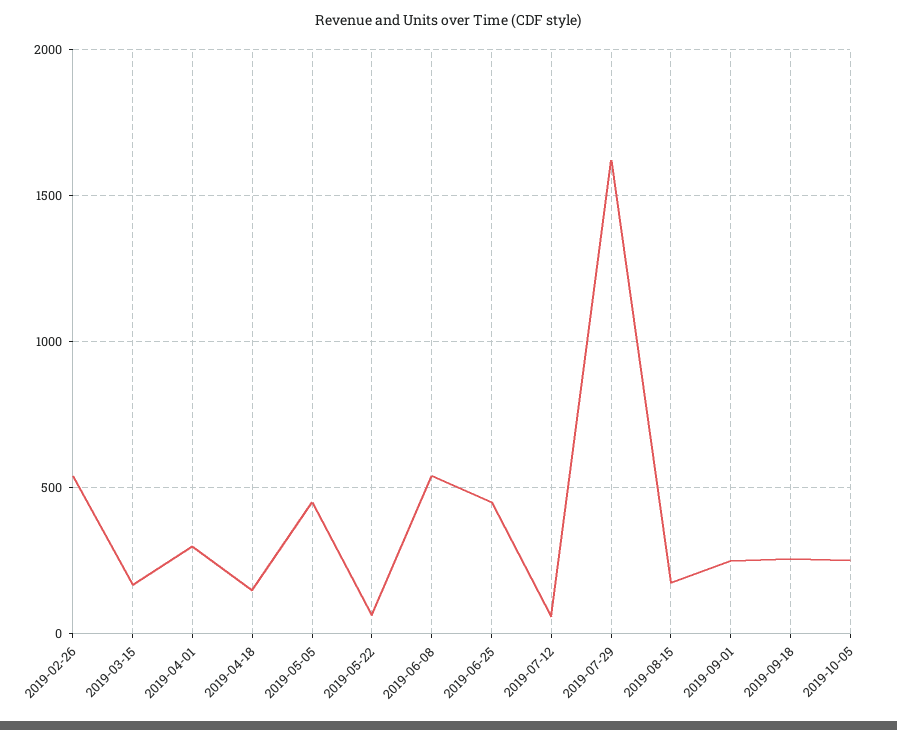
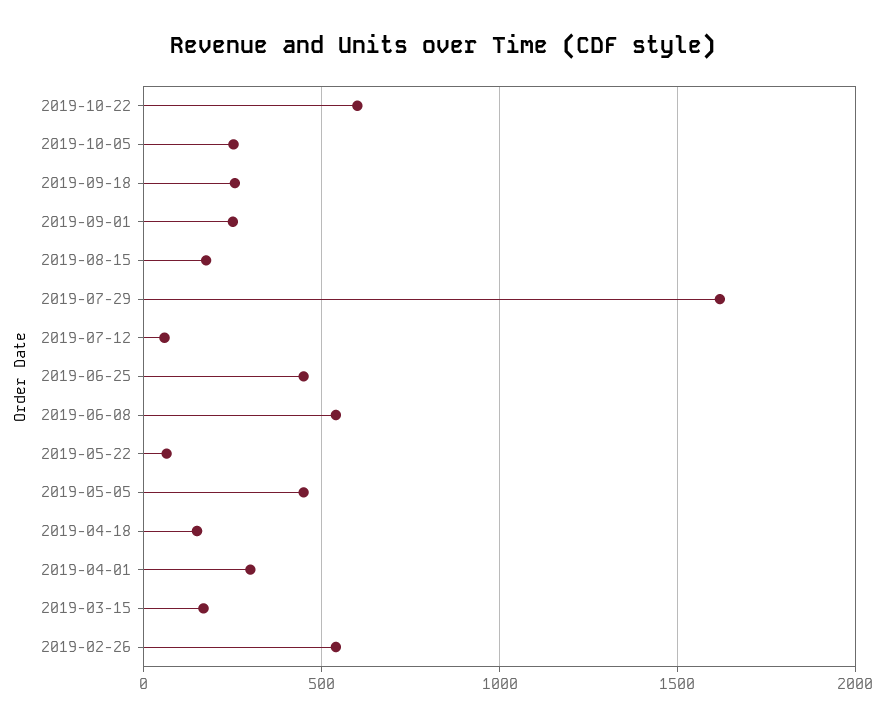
2019-10-22: none -> 600

